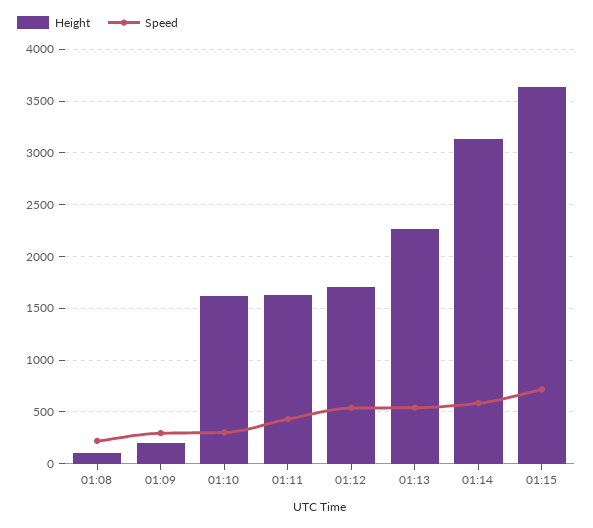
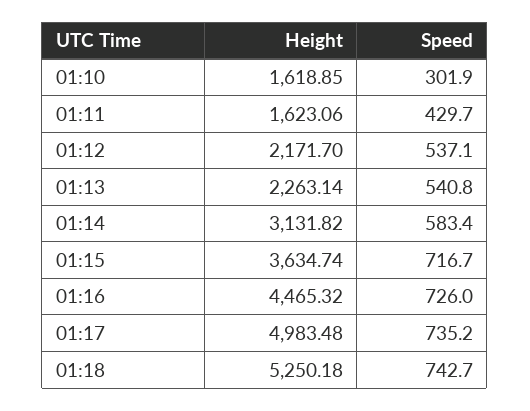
Height, 01:08: 100 -> none
Speed, 01:08: 200 -> none
Height, 01:09: 200 -> none
Speed, 01:09: 300 -> none
Height, 01:12: 1700 -> 2171.7
Height, 01:16: none -> 4465.32
Speed, 01:16: none -> 726
Height, 01:17: none -> 4983.48
Speed, 01:17: none -> 735.2
Height, 01:18: none -> 5250.18
Speed, 01:18: none -> 742.7

